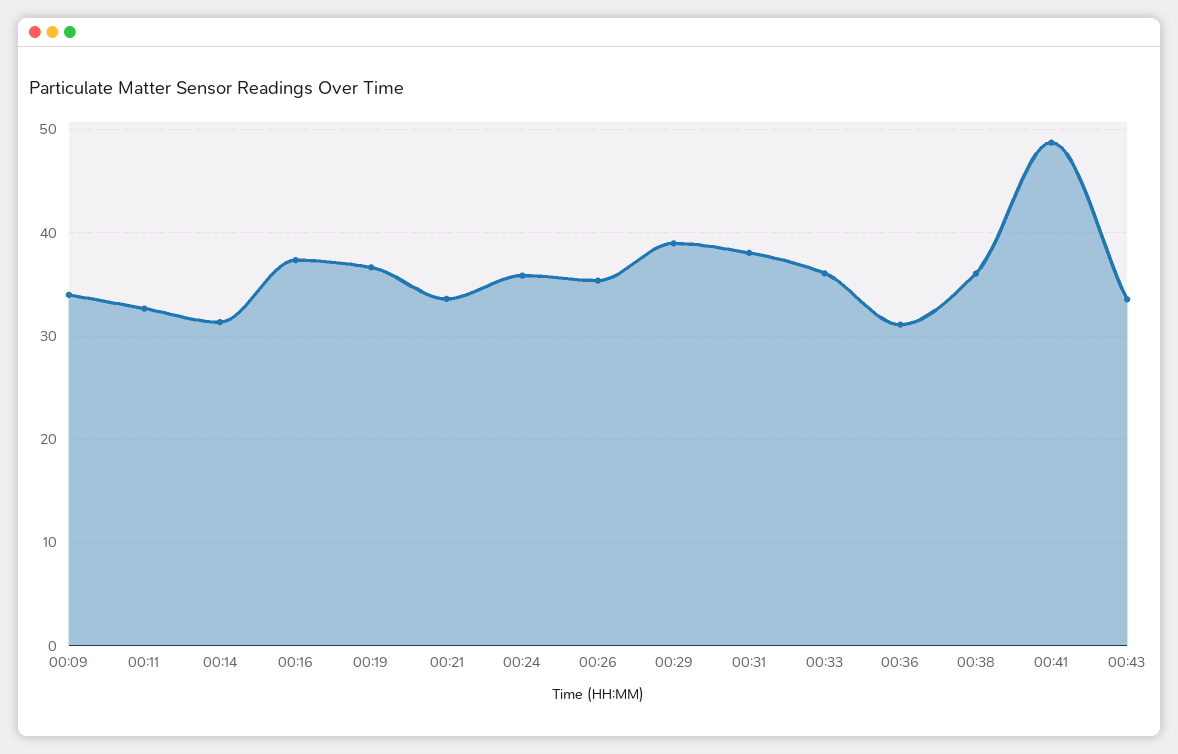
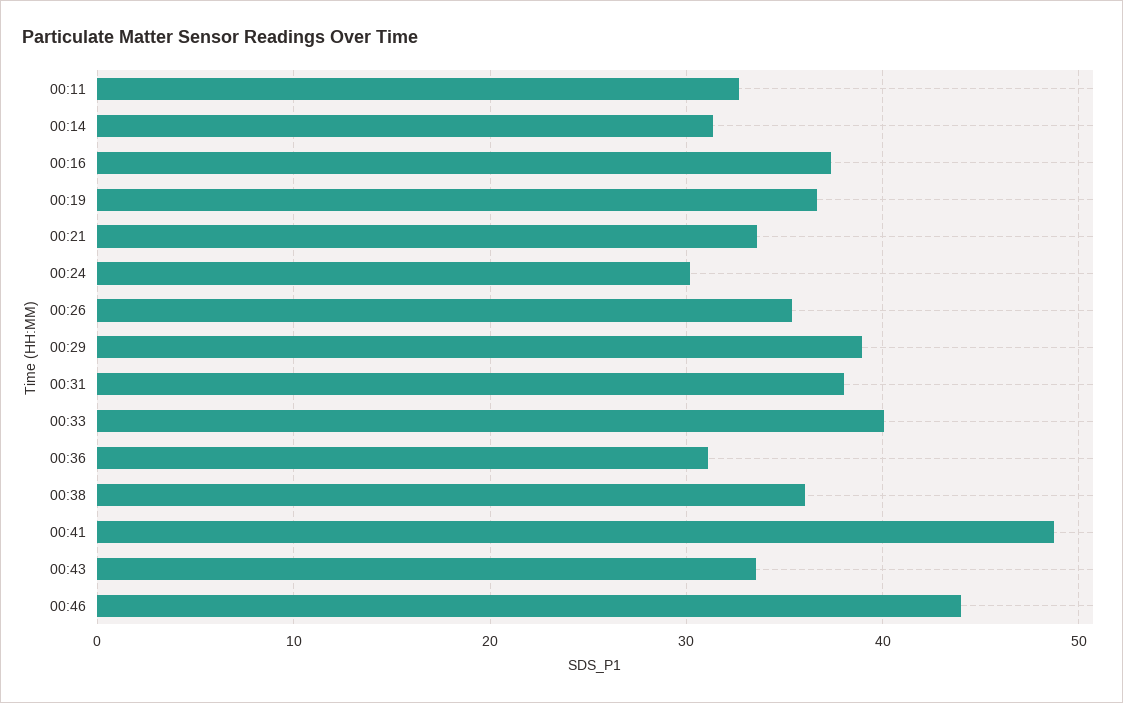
00:09: 34 -> none
00:24: 36 -> 30
00:33: 36 -> 40
00:46: none -> 44

